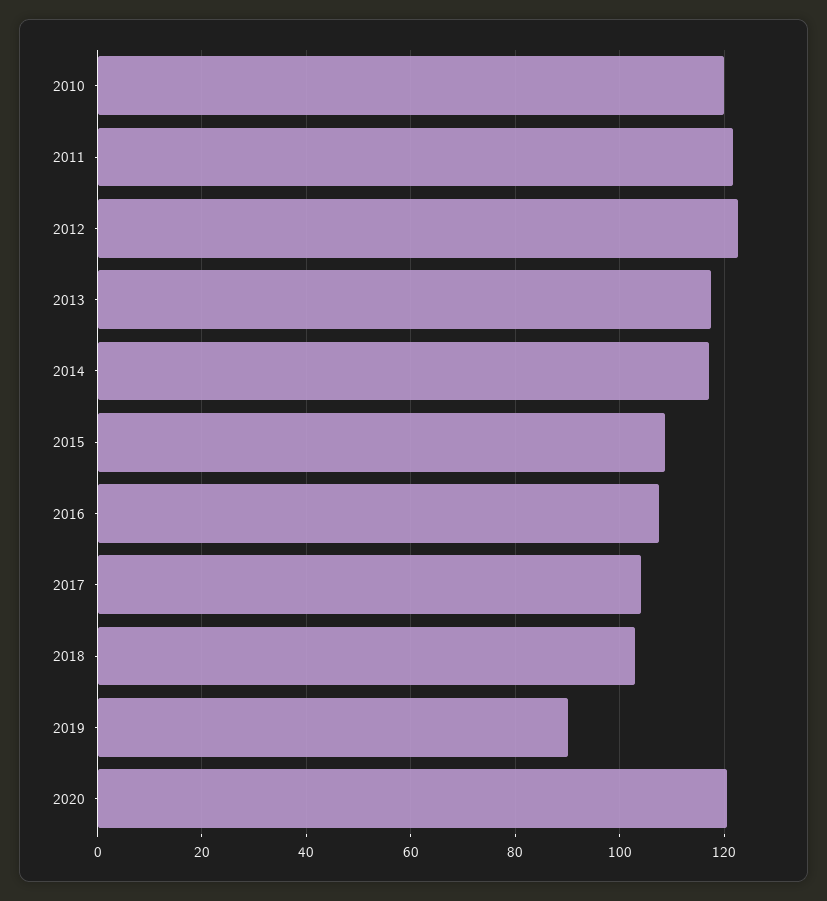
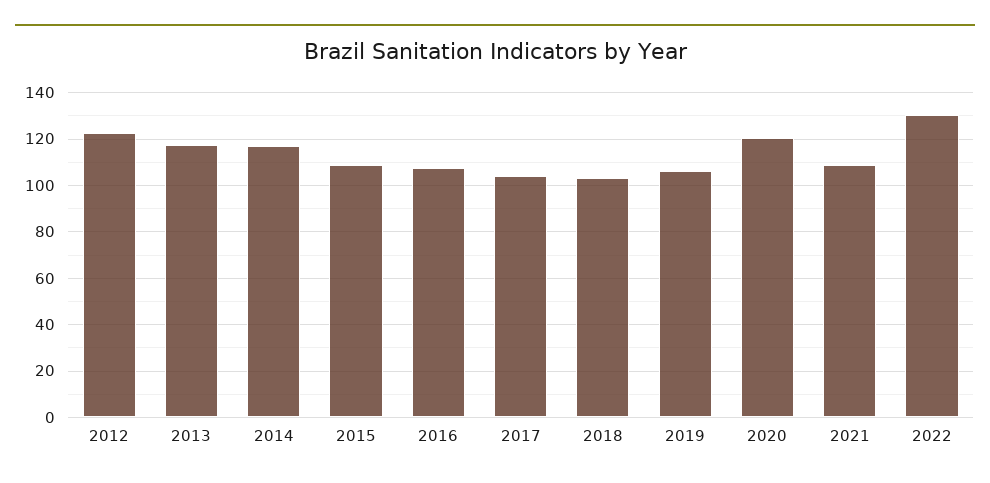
2010: 120 -> none
2011: 122 -> none
2019: 90 -> 105
2021: none -> 110
2022: none -> 130

